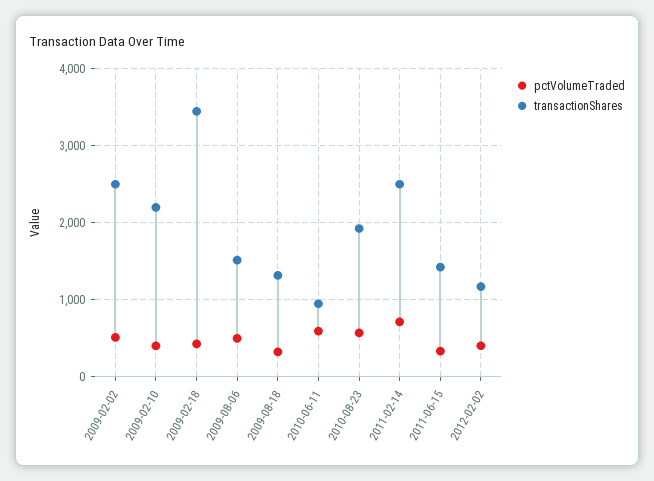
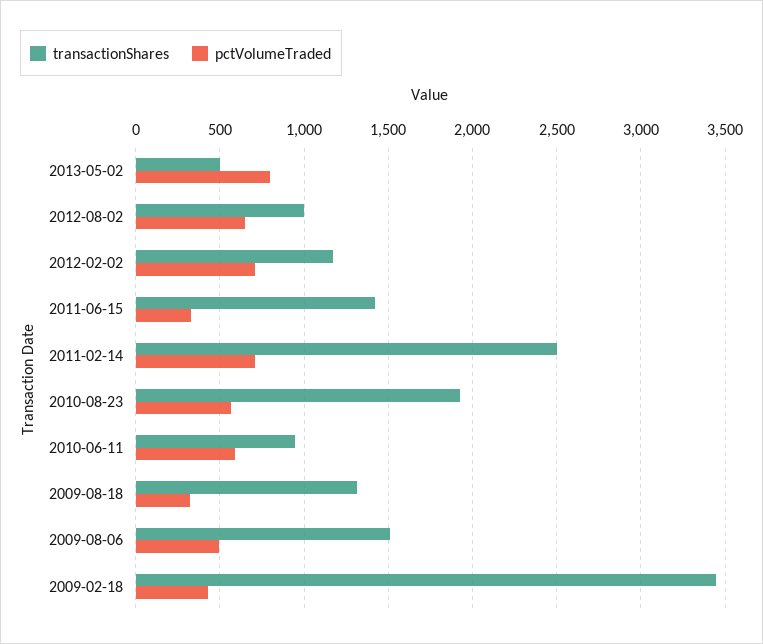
pctVolumeTraded, 2009-02-02: 500 -> none
transactionShares, 2009-02-02: 2500 -> none
pctVolumeTraded, 2009-02-10: 400 -> none
transactionShares, 2009-02-10: 2200 -> none
pctVolumeTraded, 2012-02-02: 400 -> 700
transactionShares, 2013-05-02: none -> 500
pctVolumeTraded, 2013-05-02: none -> 800
transactionShares, 2012-08-02: none -> 1000
pctVolumeTraded, 2012-08-02: none -> 650

